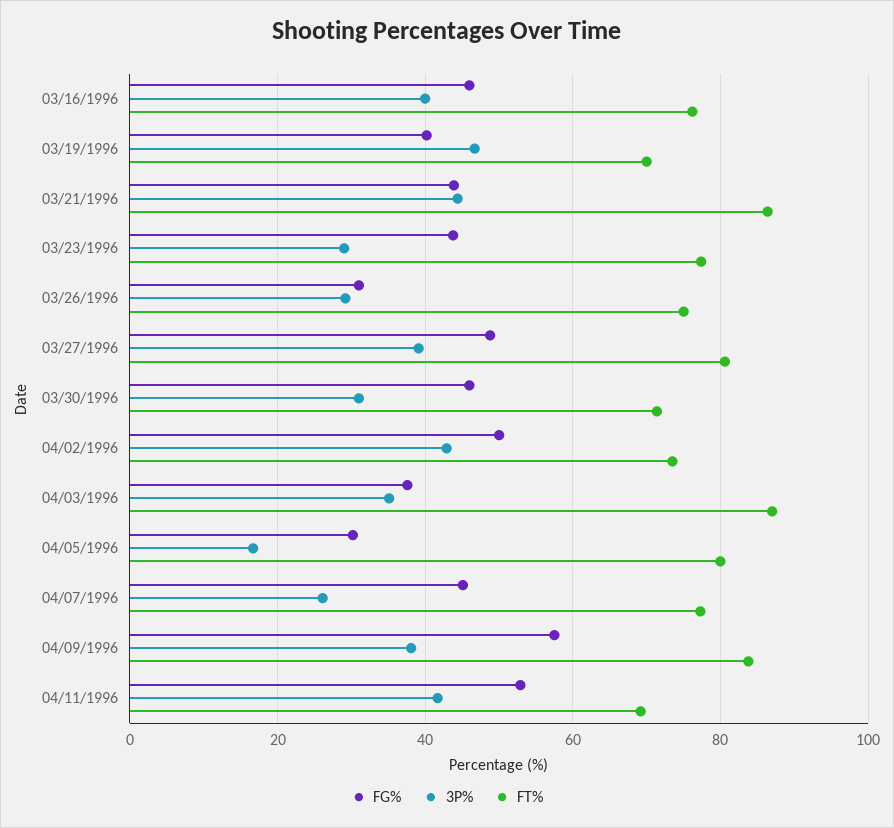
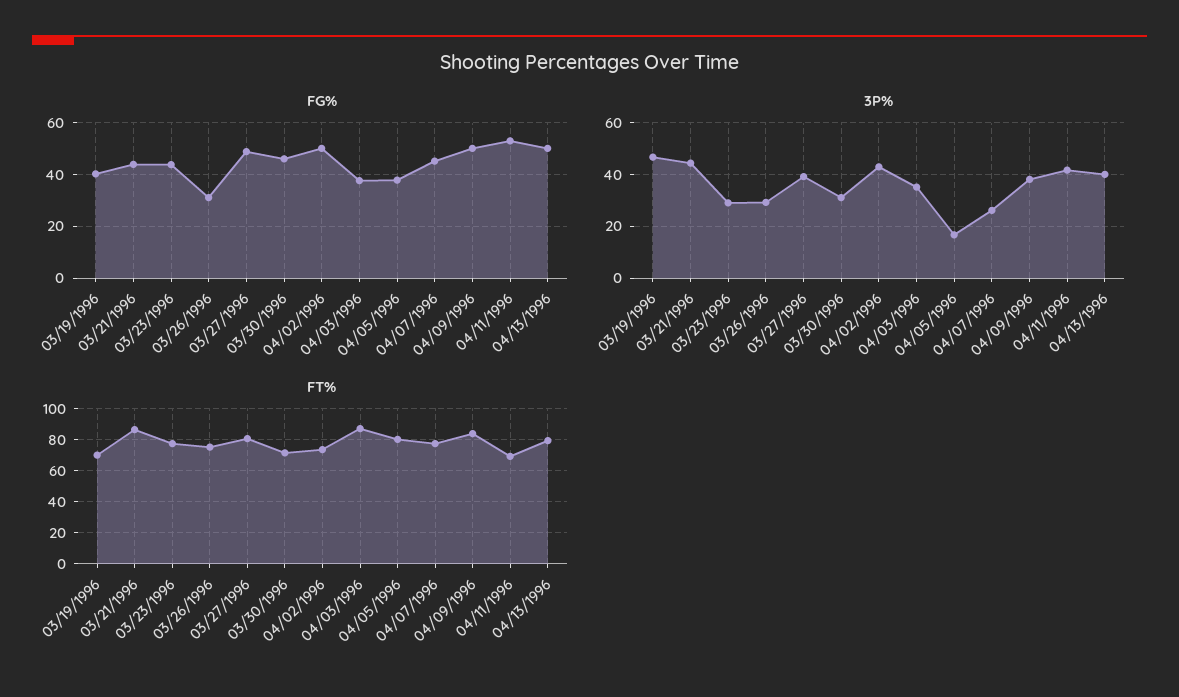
FG%, 03/16/1996: 46 -> none
3P%, 03/16/1996: 40 -> none
FT%, 03/16/1996: 76 -> none
FG%, 04/05/1996: 30 -> 37.5
FG%, 04/09/1996: 58 -> 50
FG%, 04/13/1996: none -> 50
3P%, 04/13/1996: none -> 40
FT%, 04/13/1996: none -> 80

